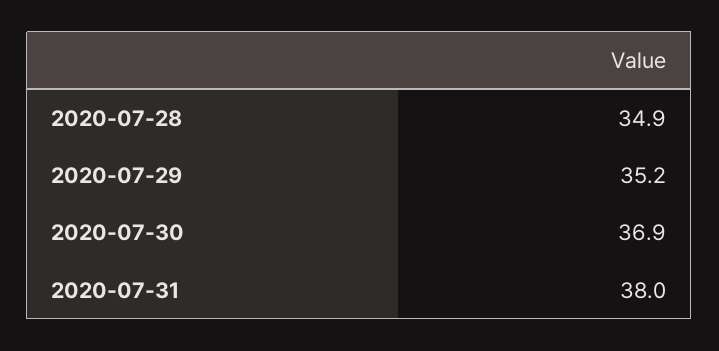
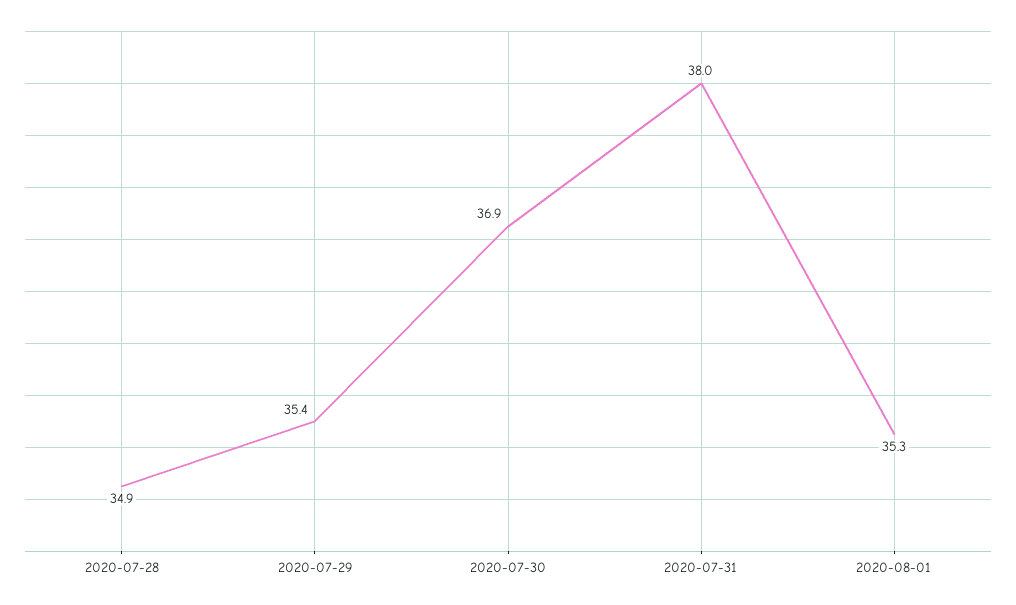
2020-07-29: 35.2 -> 35.4
2020-08-01: none -> 35.3

